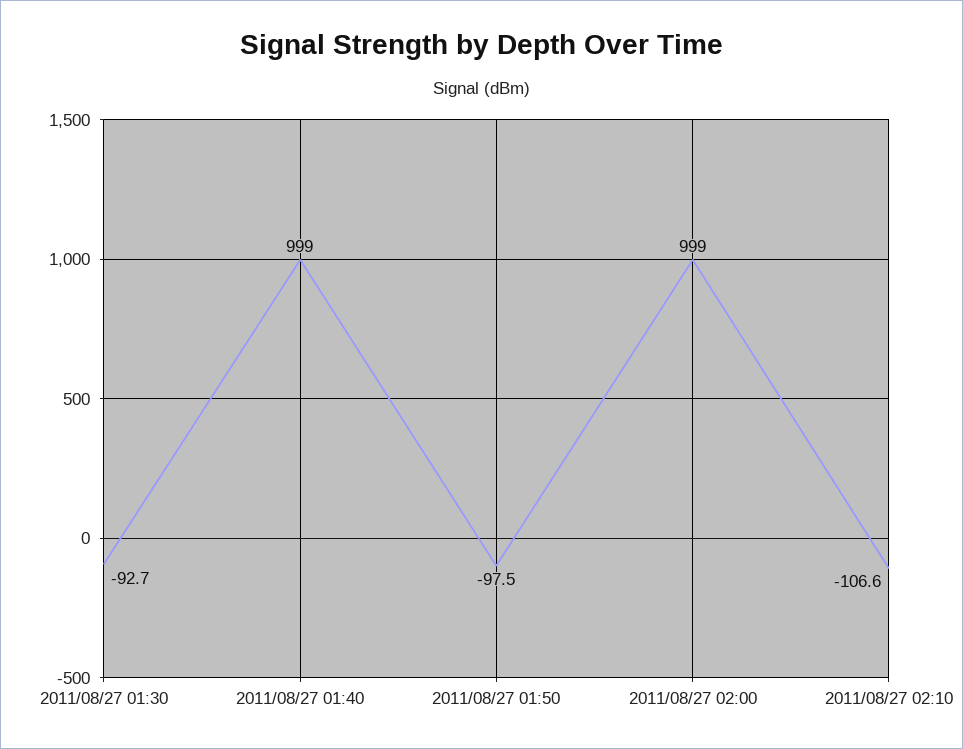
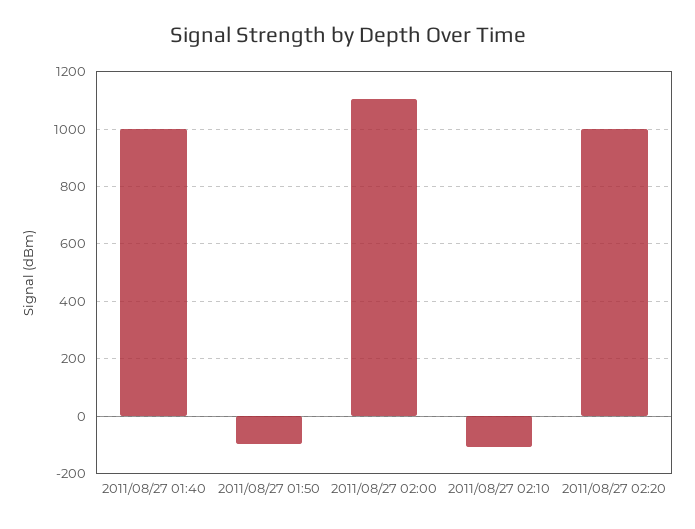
2011/08/27 01:30: -92.7 -> none
2011/08/27 02:00: 999 -> 1100
2011/08/27 02:20: none -> 1000

